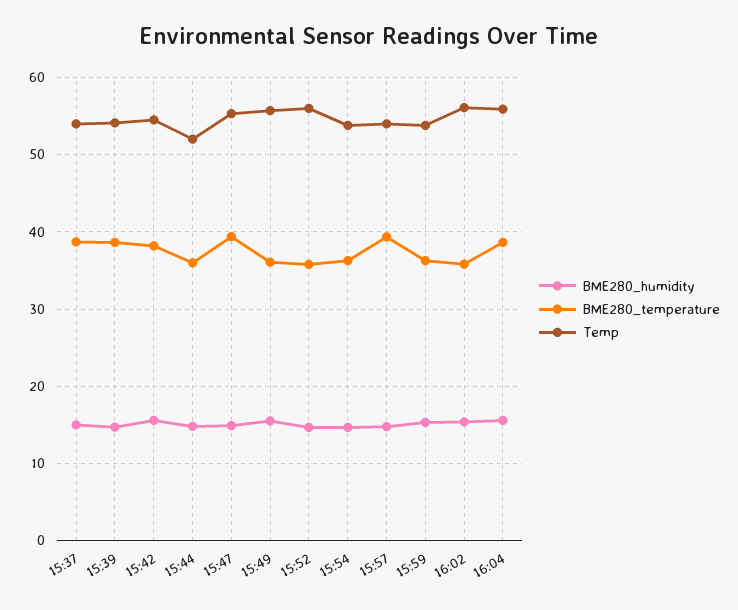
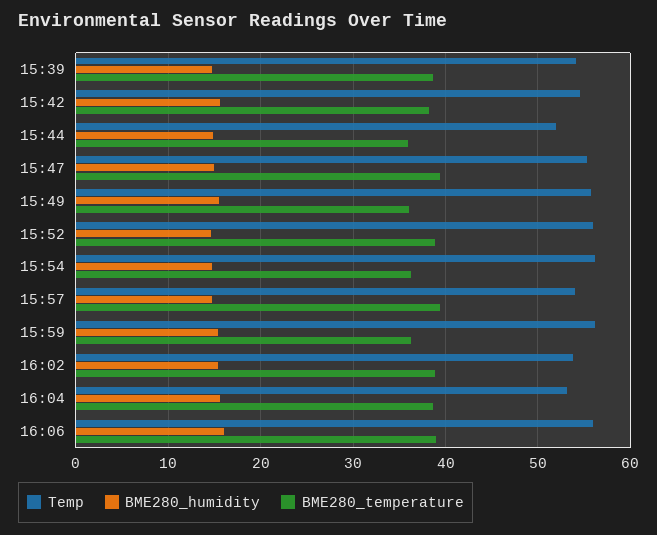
BME280_humidity, 15:37: 15 -> none
BME280_temperature, 15:37: 39 -> none
Temp, 15:37: 54 -> none
BME280_temperature, 15:52: 36 -> 39
Temp, 15:54: 54 -> 56
Temp, 15:59: 54 -> 56
BME280_temperature, 16:02: 36 -> 39
Temp, 16:02: 56 -> 54
Temp, 16:04: 56 -> 53
Temp, 16:06: none -> 56
BME280_humidity, 16:06: none -> 16
BME280_temperature, 16:06: none -> 39

